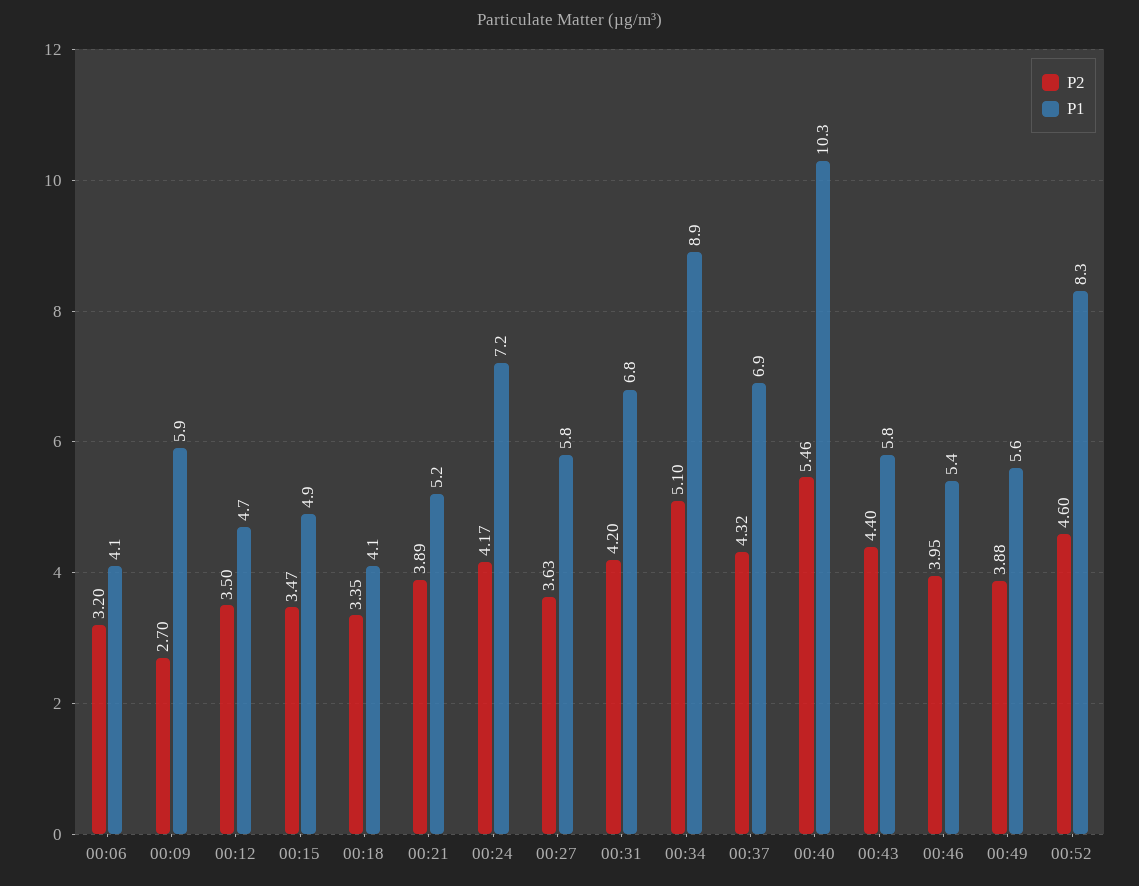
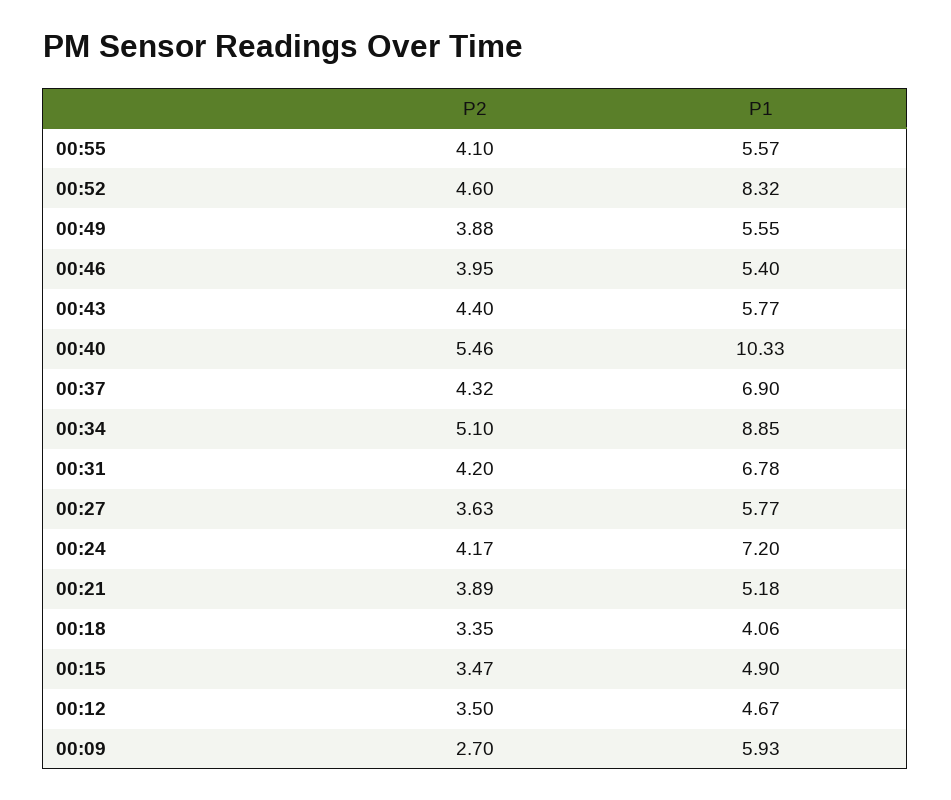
P2, 00:06: 3.2 -> none
P1, 00:06: 4.1 -> none
P2, 00:55: none -> 4.1
P1, 00:55: none -> 5.57

